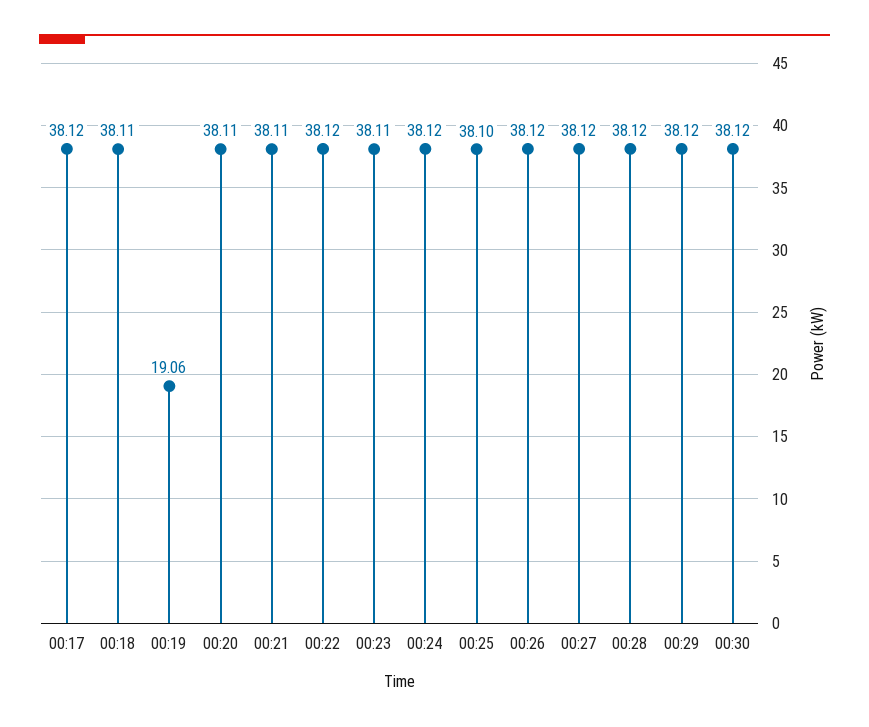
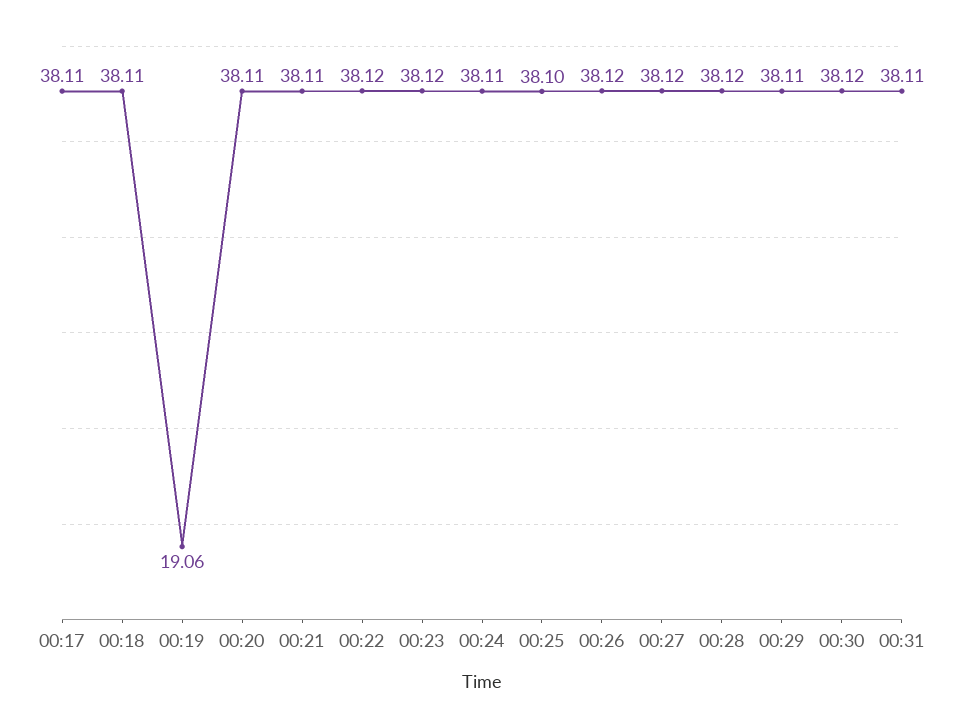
00:17: 38.12 -> 38.11
00:23: 38.11 -> 38.12
00:24: 38.12 -> 38.11
00:29: 38.12 -> 38.11
00:31: none -> 38.11

